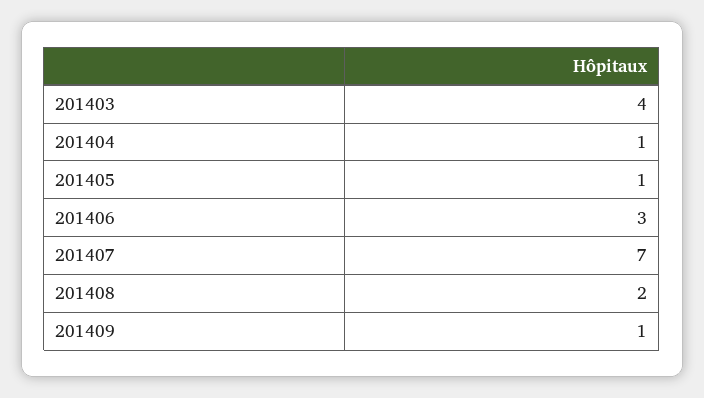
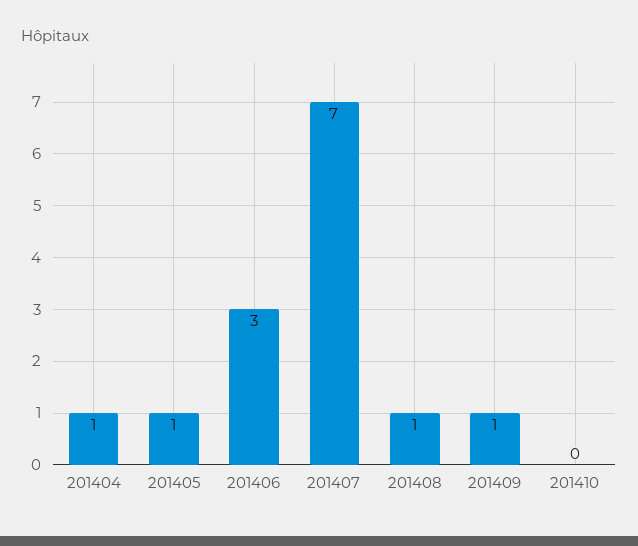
201403: 4 -> none
201408: 2 -> 1
201410: none -> 0

